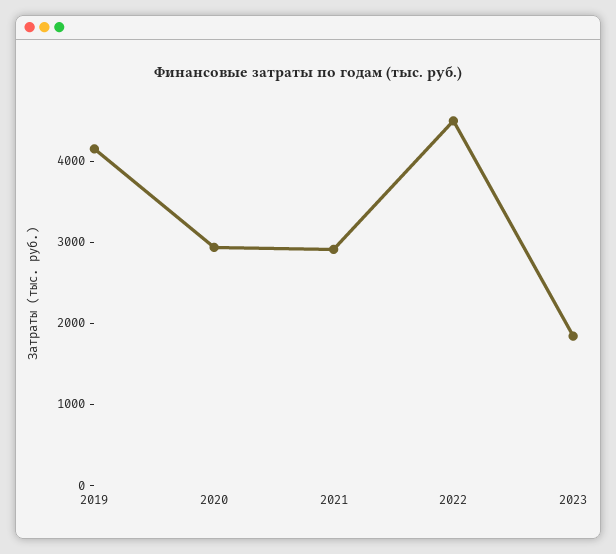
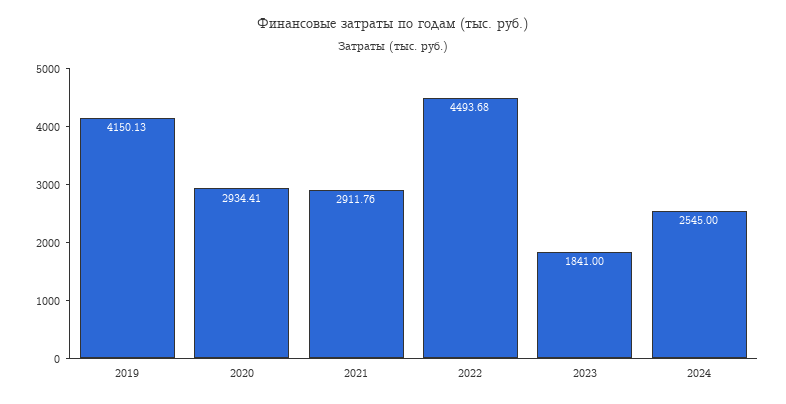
2024: none -> 2545

